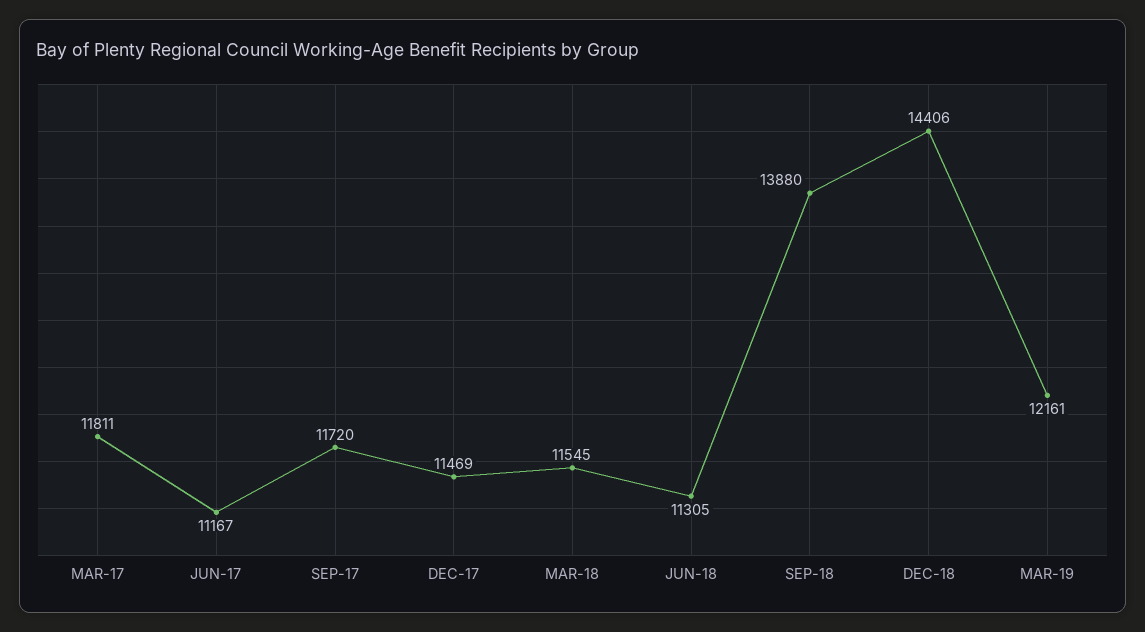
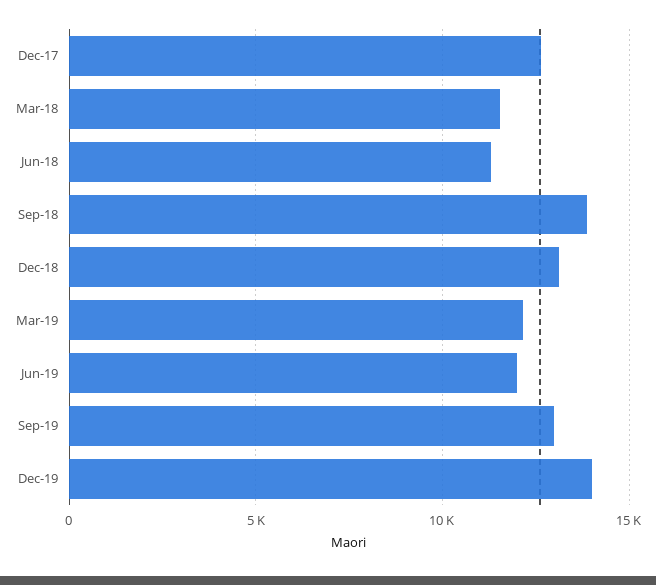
MAR-17: 11811 -> none
JUN-17: 11167 -> none
SEP-17: 11720 -> none
DEC-17: 11469 -> 12500
DEC-18: 14406 -> 13000
Jun-19: none -> 12000
Sep-19: none -> 13000
Dec-19: none -> 14000

